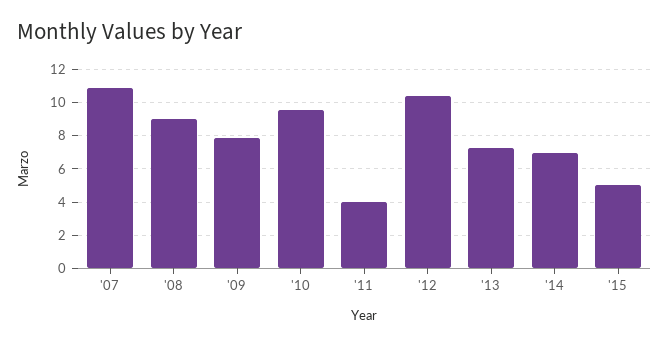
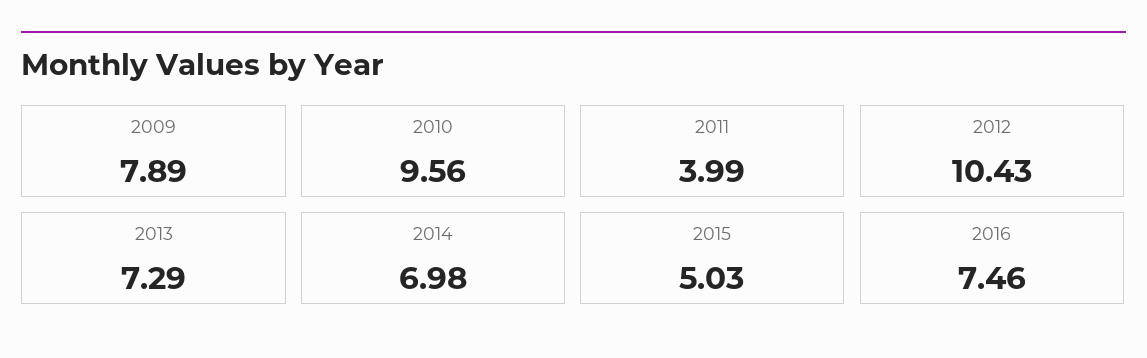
'07: 11 -> none
'08: 9 -> none
2016: none -> 7.46

